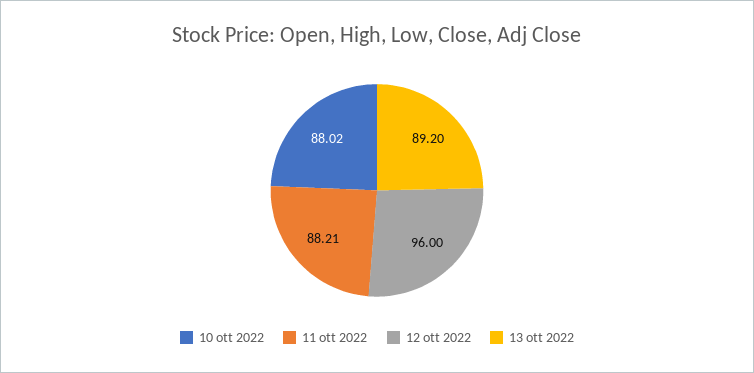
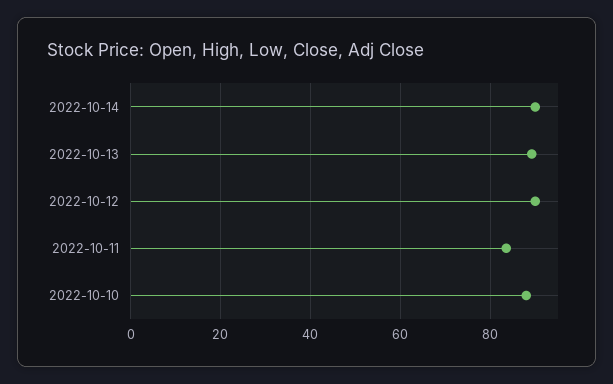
11 ott 2022: 88.21 -> 84
12 ott 2022: 96 -> 90
2022-10-14: none -> 90

